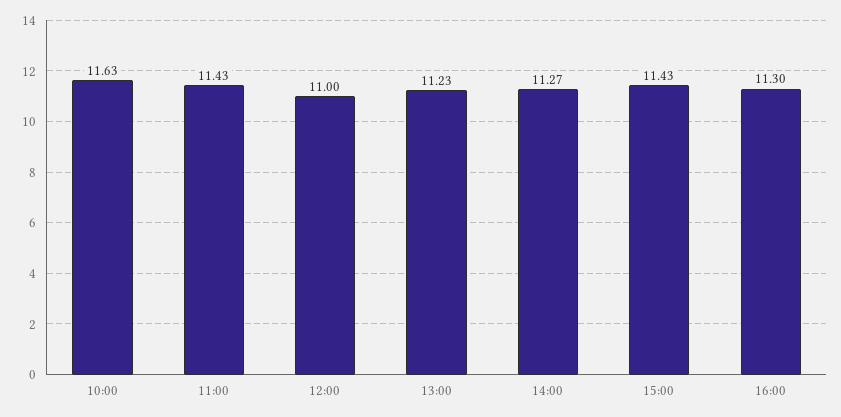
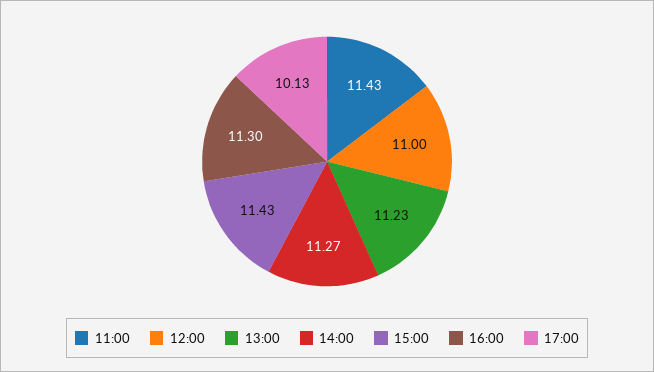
10:00: 11.63 -> none
17:00: none -> 10.13

